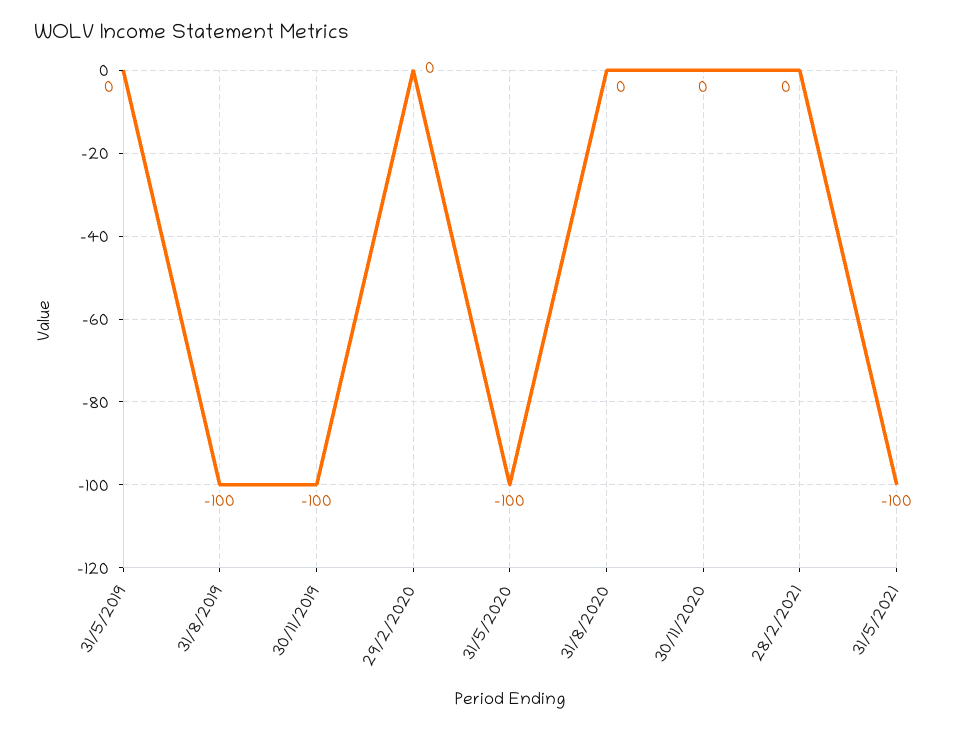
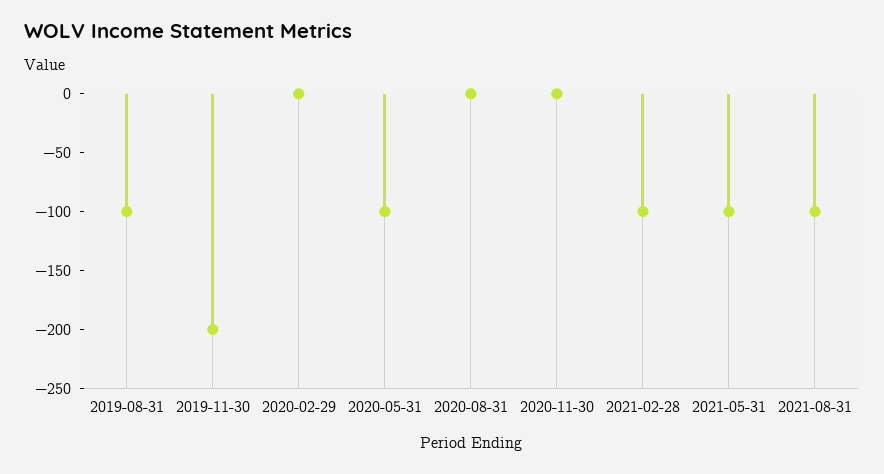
31/5/2019: 0 -> none
30/11/2019: -100 -> -200
28/2/2021: 0 -> -100
2021-08-31: none -> -100

